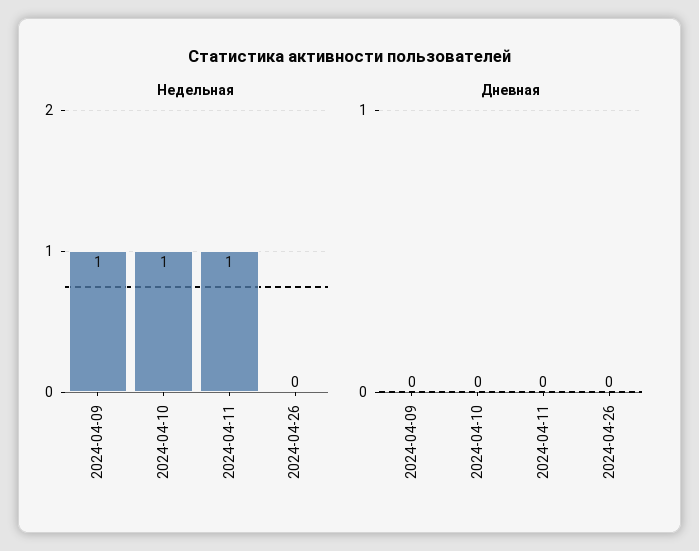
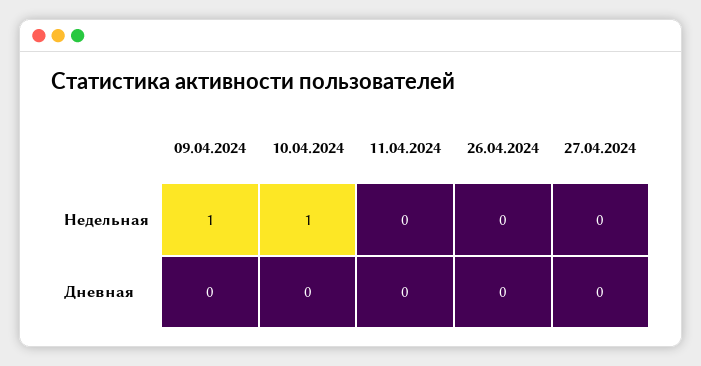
Недельная, 2024-04-11: 1 -> 0
Недельная, 27.04.2024: none -> 0
Дневная, 27.04.2024: none -> 0

